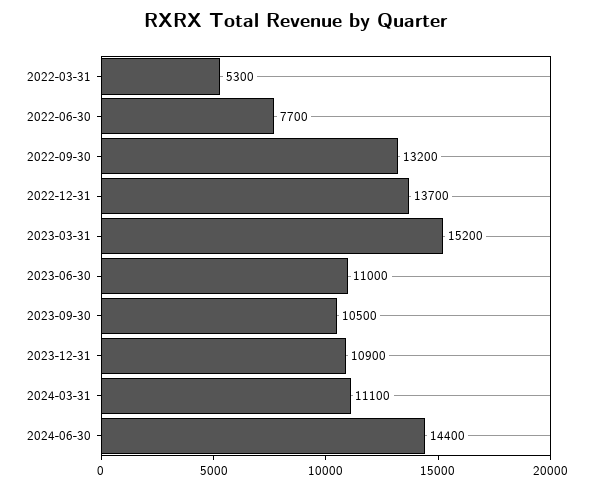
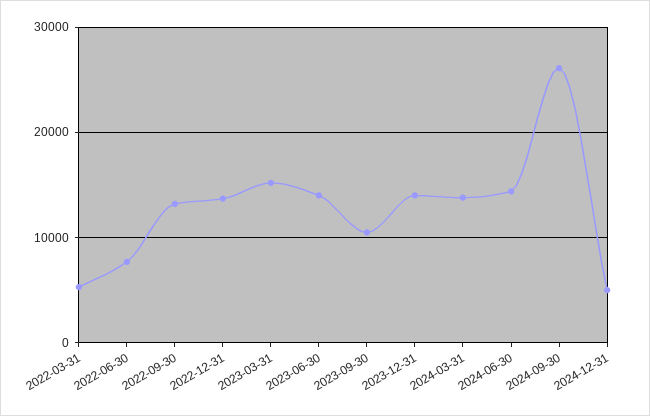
2023-06-30: 11000 -> 14000
2023-12-31: 10900 -> 14000
2024-03-31: 11100 -> 14000
2024-09-30: none -> 26000
2024-12-31: none -> 5000

